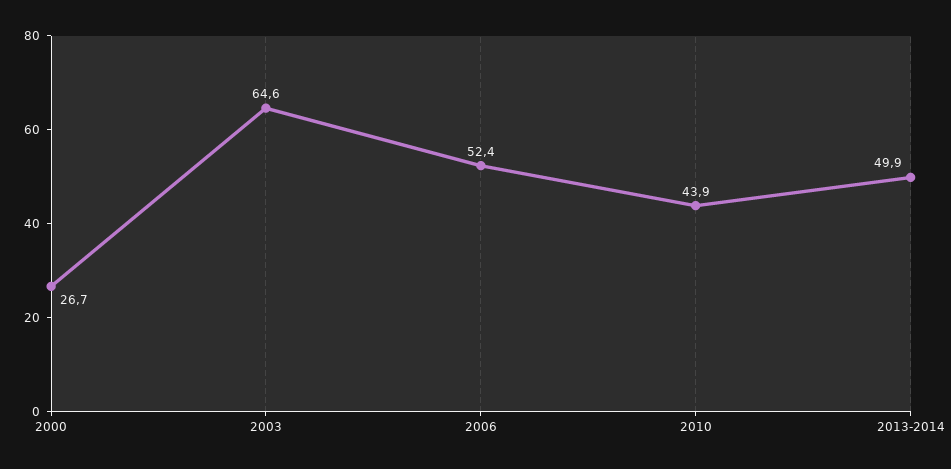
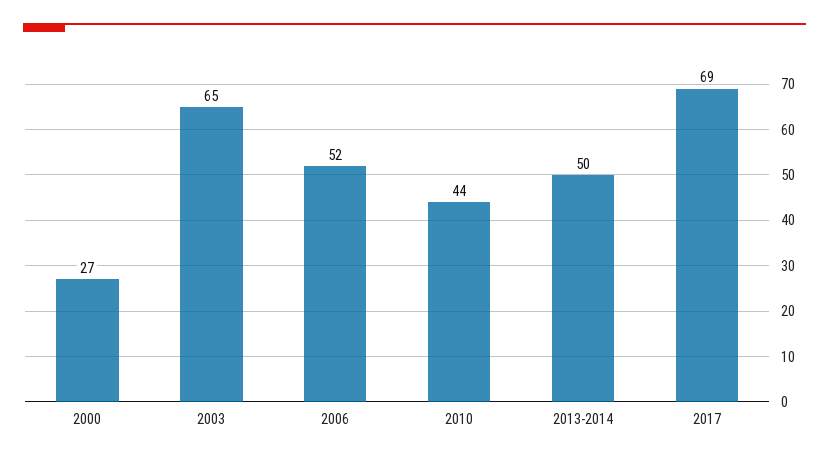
2017: none -> 69

